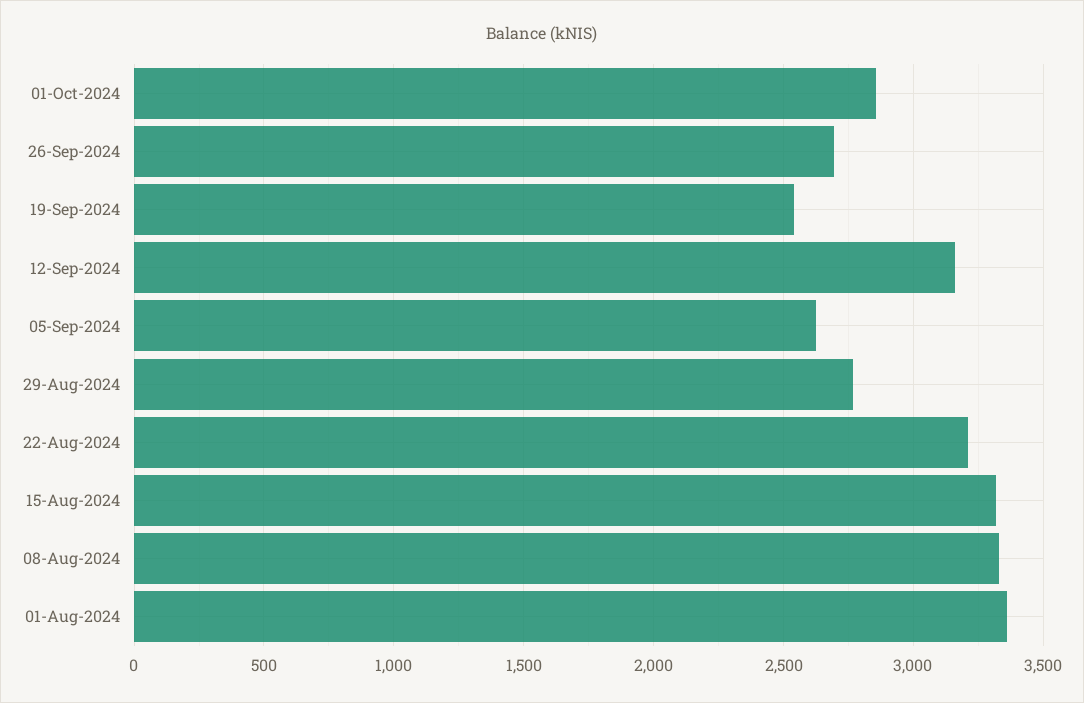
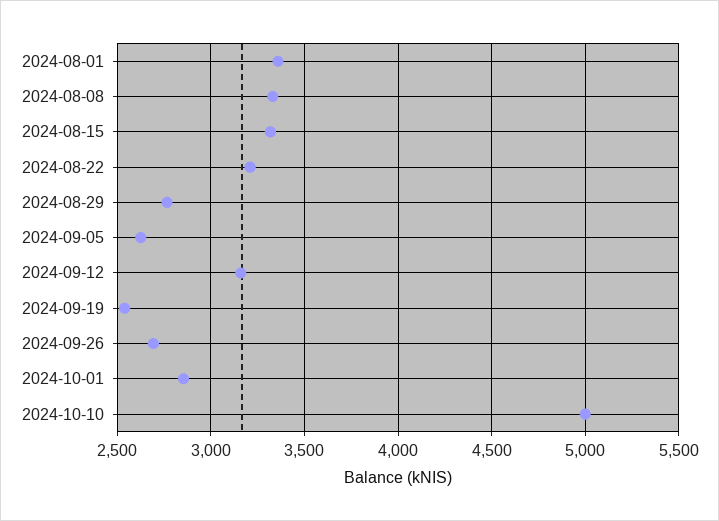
2024-10-10: none -> 5000

